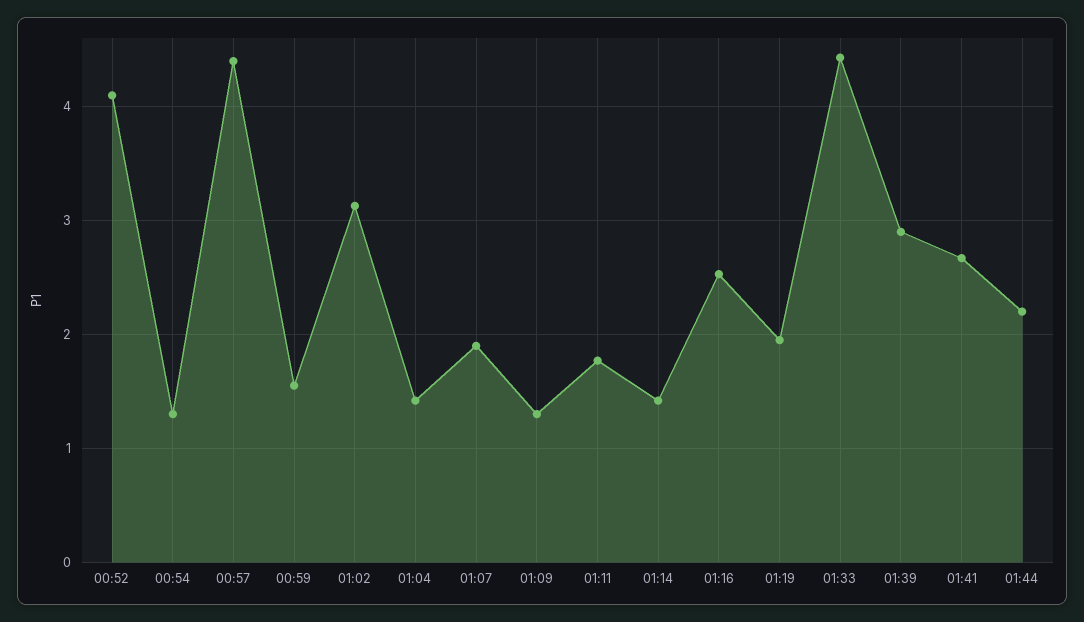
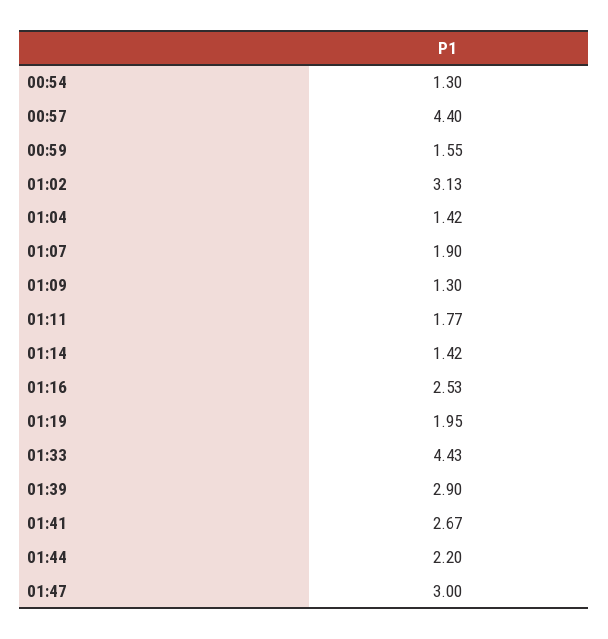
00:52: 4.1 -> none
01:47: none -> 3

